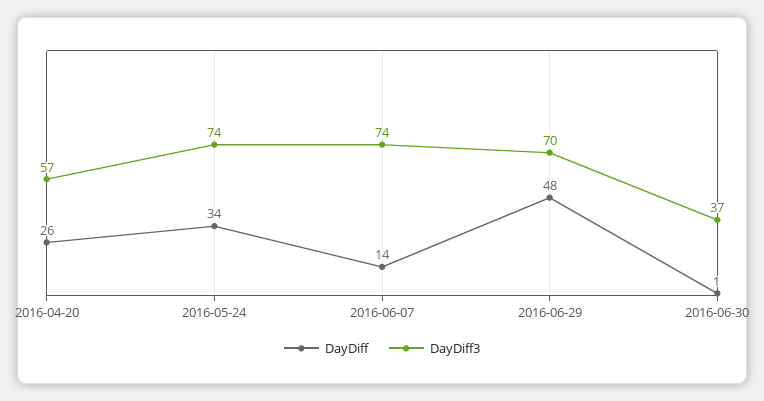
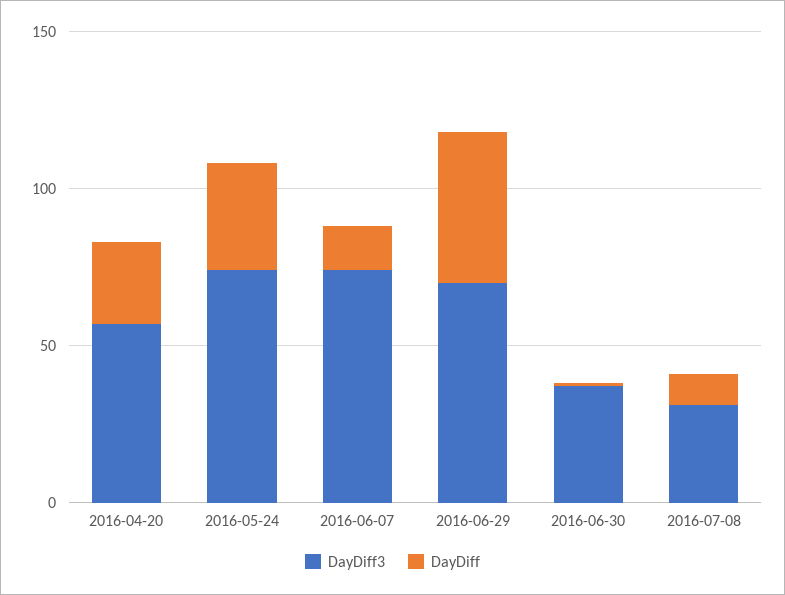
DayDiff3, 2016-07-08: none -> 30
DayDiff, 2016-07-08: none -> 10

